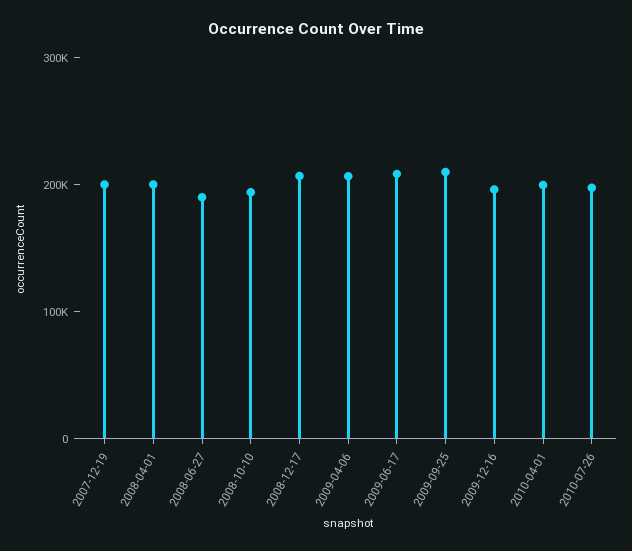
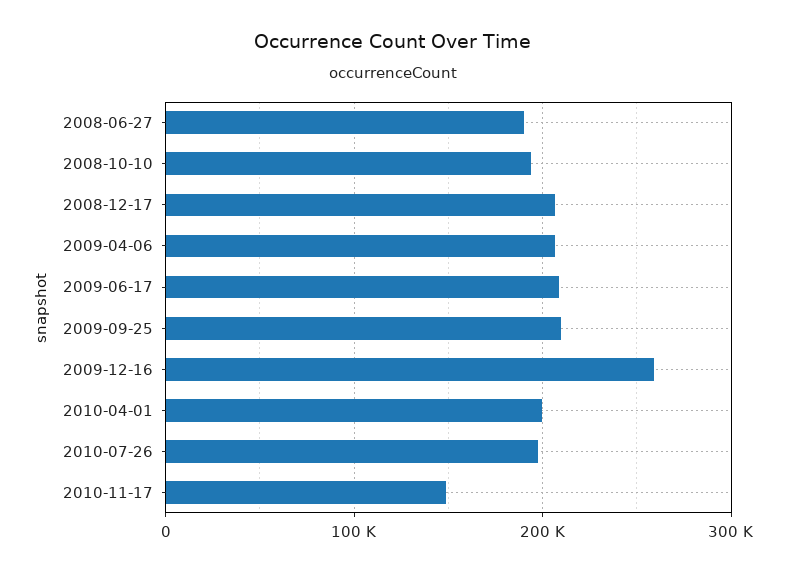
2007-12-19: 200000 -> none
2008-04-01: 200000 -> none
2009-12-16: 200000 -> 260000
2010-11-17: none -> 150000

